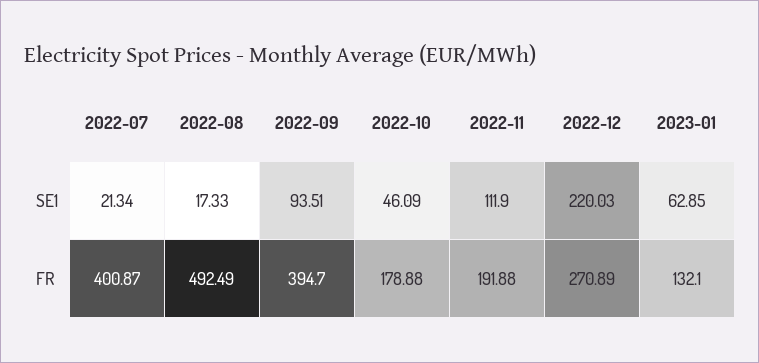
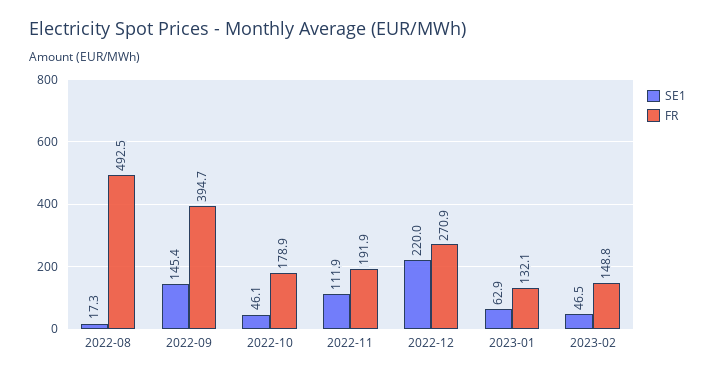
SE1, 2022-07: 21.34 -> none
SE1, 2022-09: 93.51 -> 145.4
FR, 2022-07: 400.87 -> none
SE1, 2023-02: none -> 46.5
FR, 2023-02: none -> 148.8

